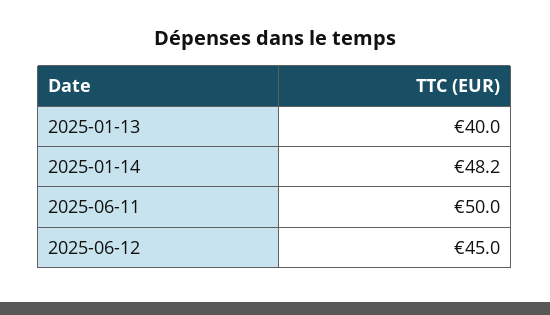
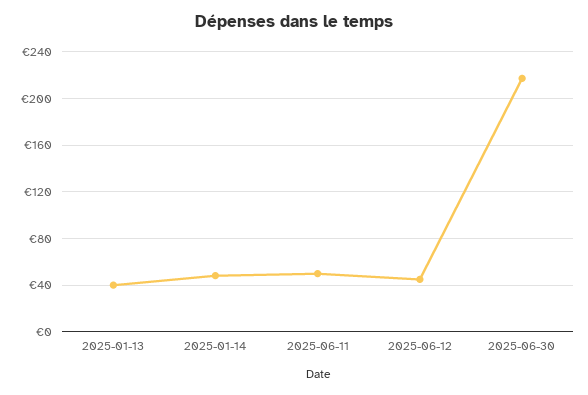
2025-06-30: none -> 220

